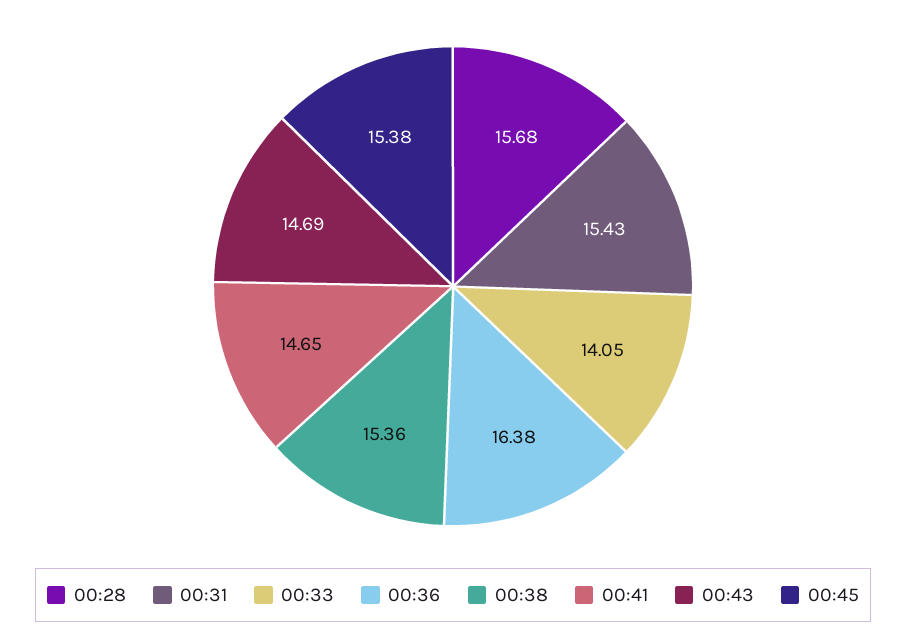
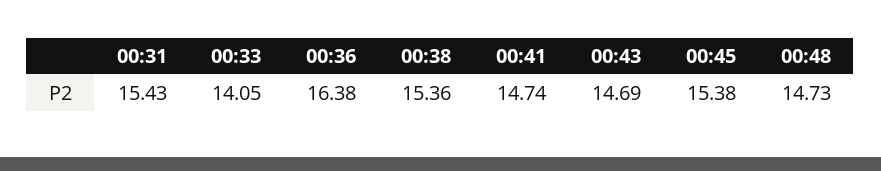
00:28: 15.68 -> none
00:41: 14.65 -> 14.74
00:48: none -> 14.73

